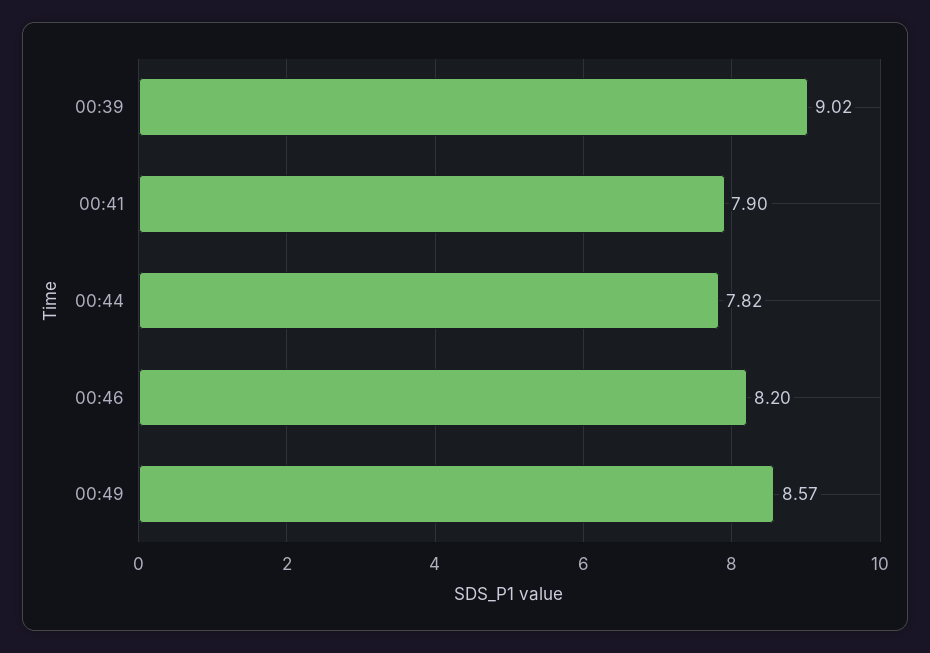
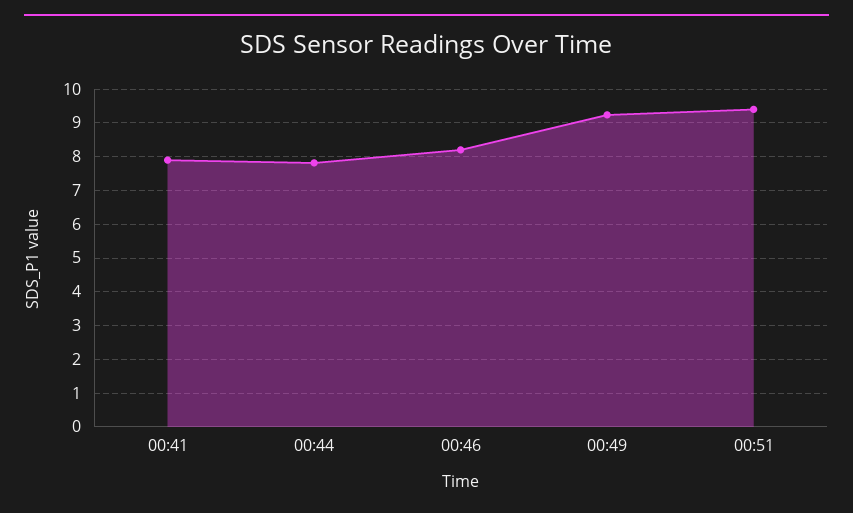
00:39: 9.02 -> none
00:49: 8.57 -> 9.2
00:51: none -> 9.4

